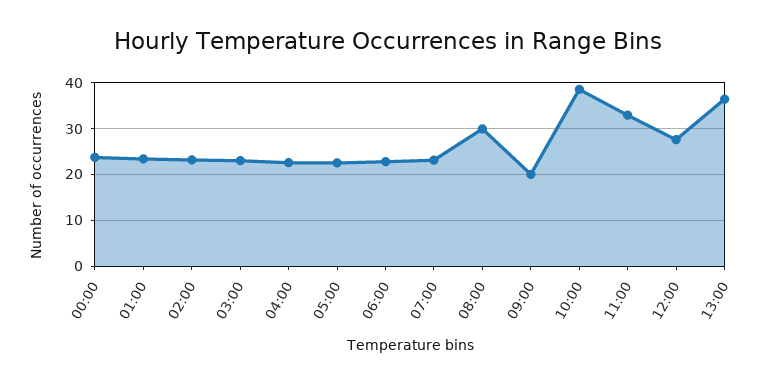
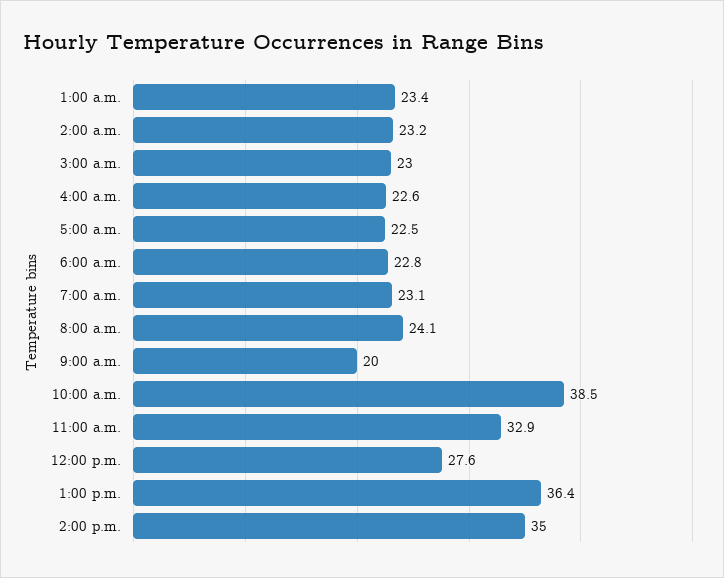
00:00: 24 -> none
08:00: 30 -> 24.1
2:00 p.m.: none -> 35

